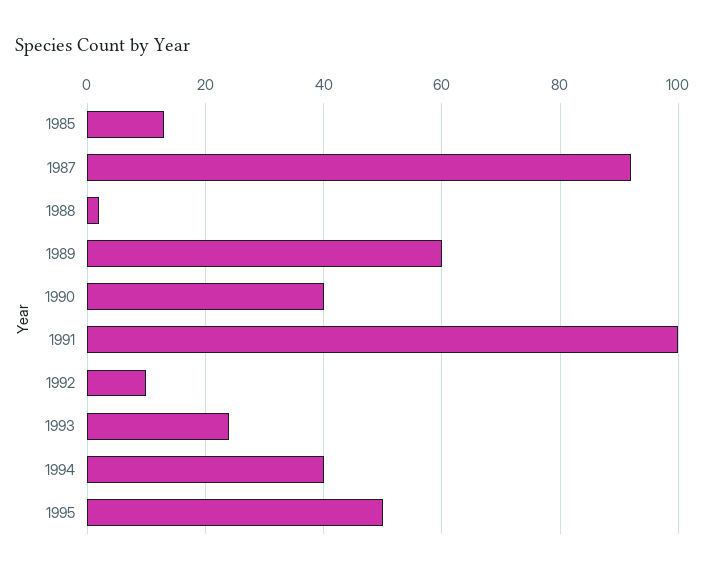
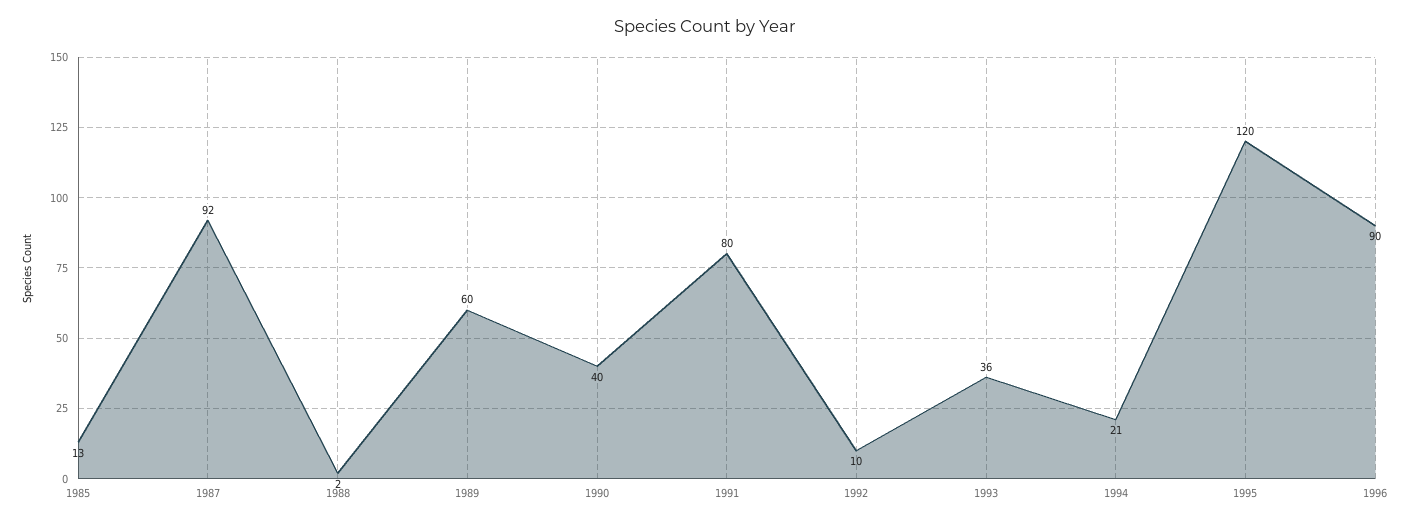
1991: 100 -> 80
1993: 25 -> 36
1994: 40 -> 21
1995: 50 -> 120
1996: none -> 90

